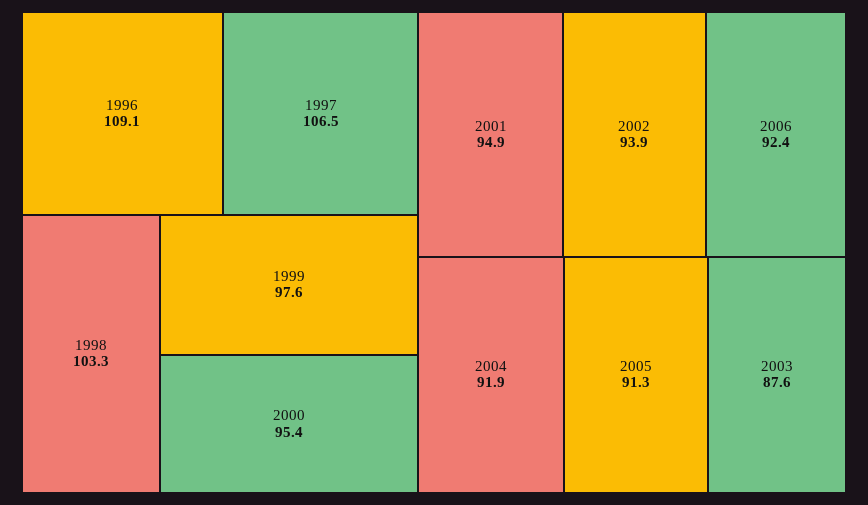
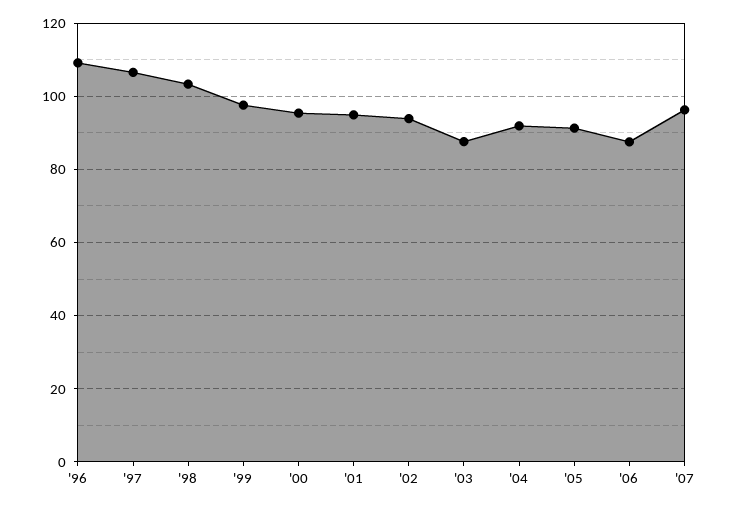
2006: 92.4 -> 88
'07: none -> 96

